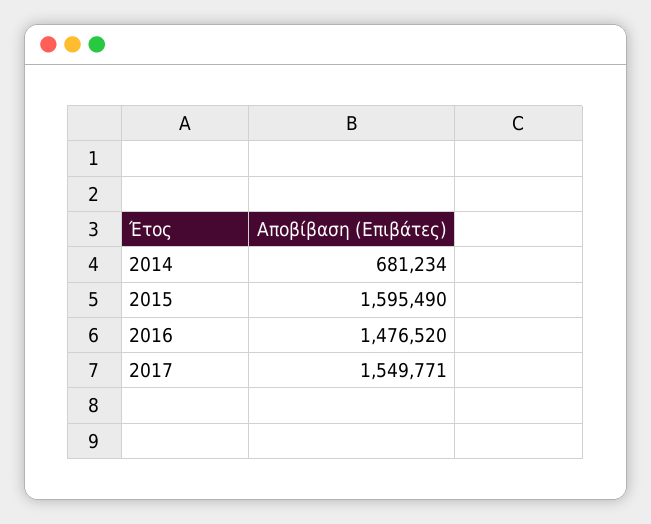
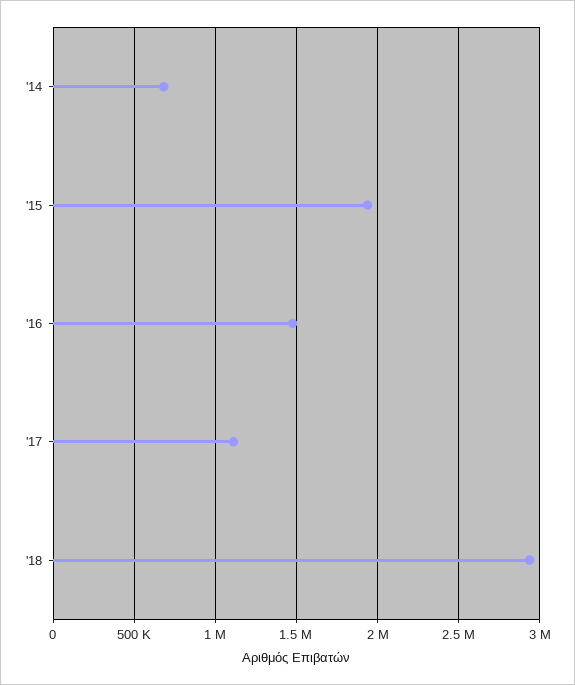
2015: 1595490 -> 1950000
2017: 1549771 -> 1100000
'18: none -> 2950000

